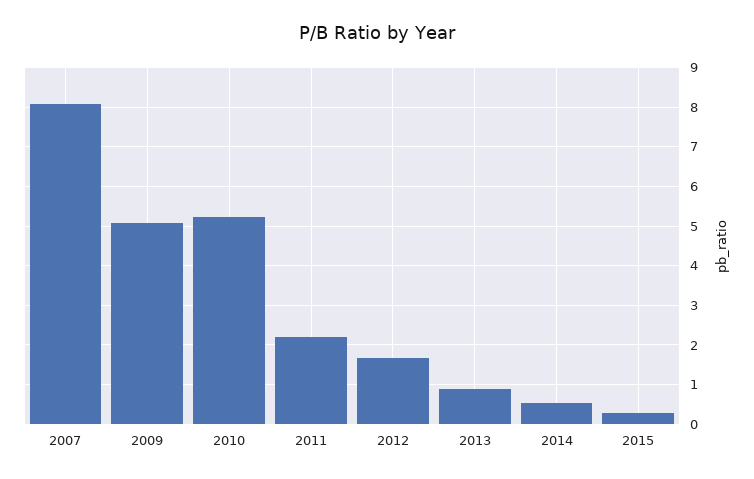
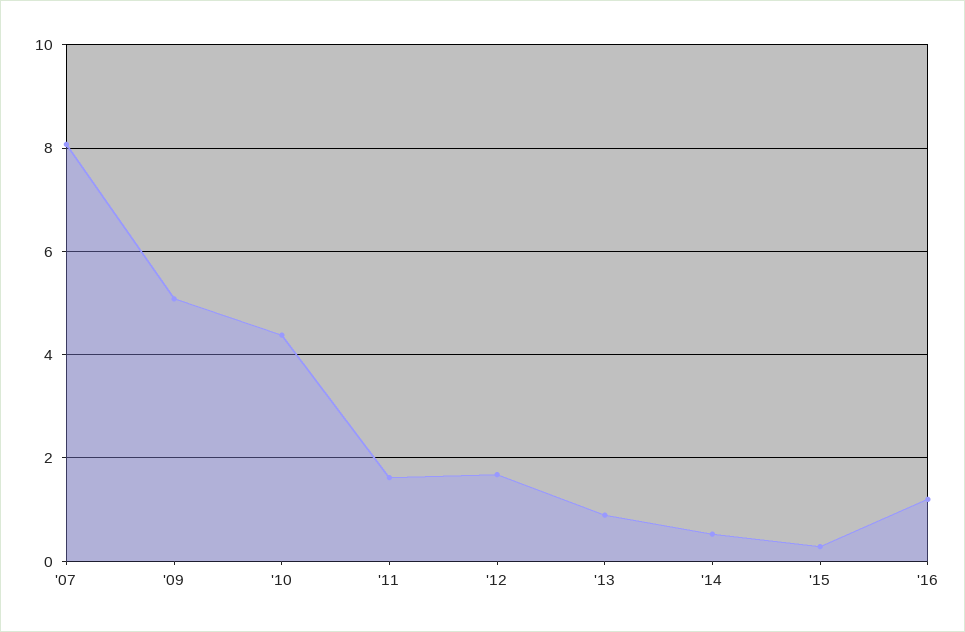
2010: 5.2 -> 4.4
2011: 2.2 -> 1.6
'16: none -> 1.2

